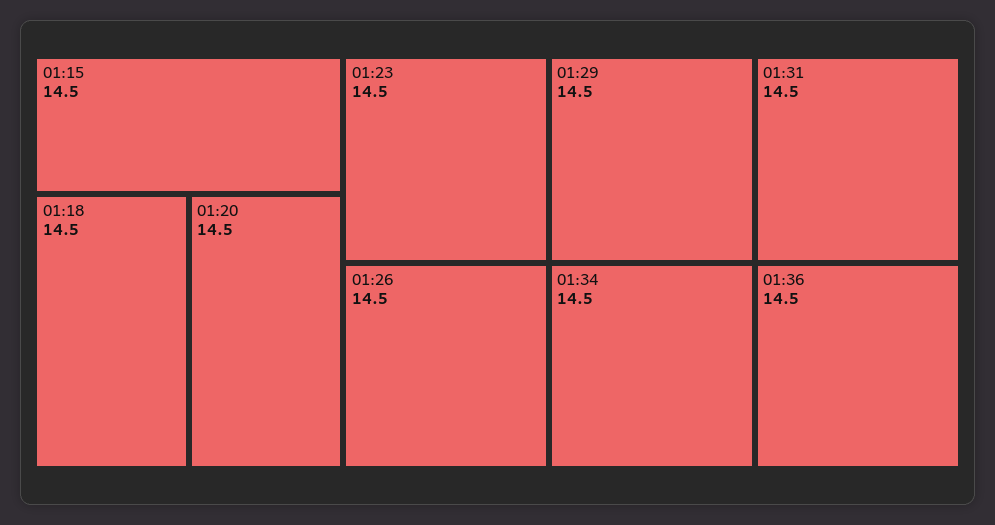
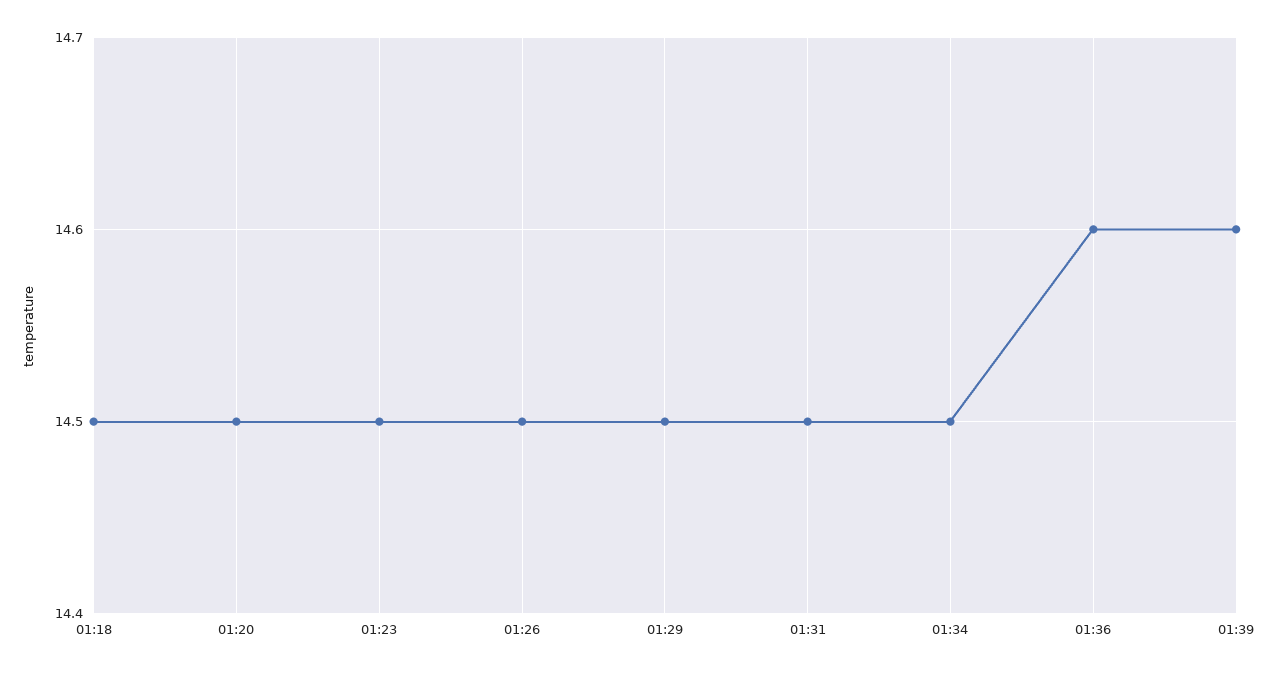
01:15: 14.5 -> none
01:36: 14.5 -> 14.6
01:39: none -> 14.6

